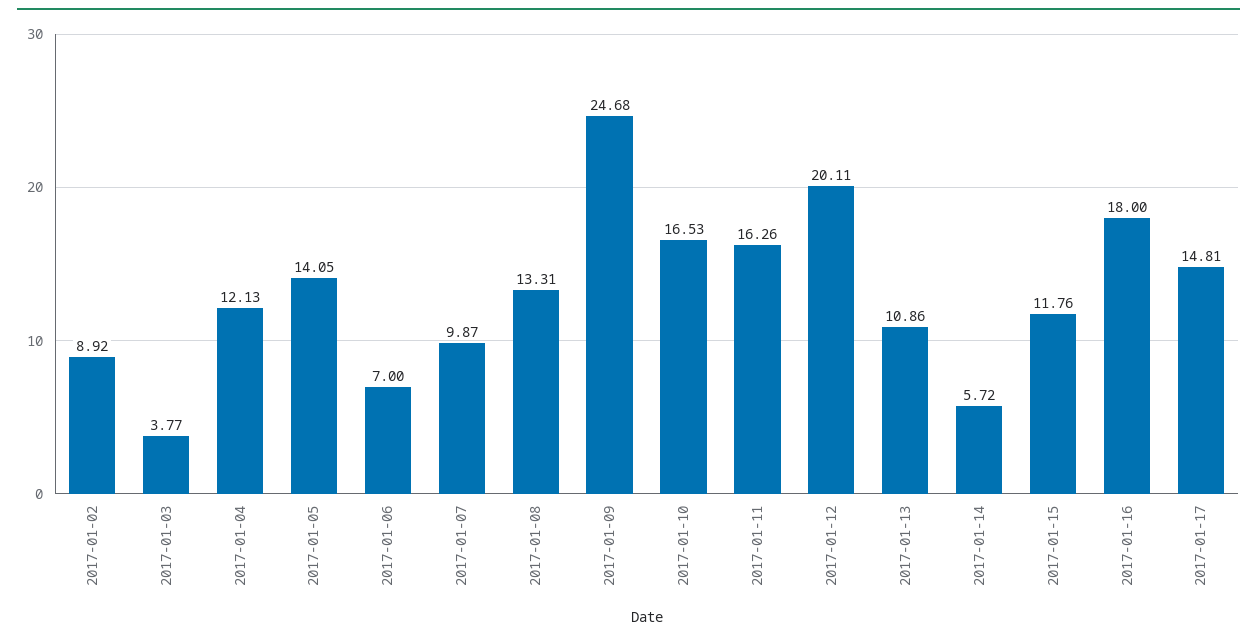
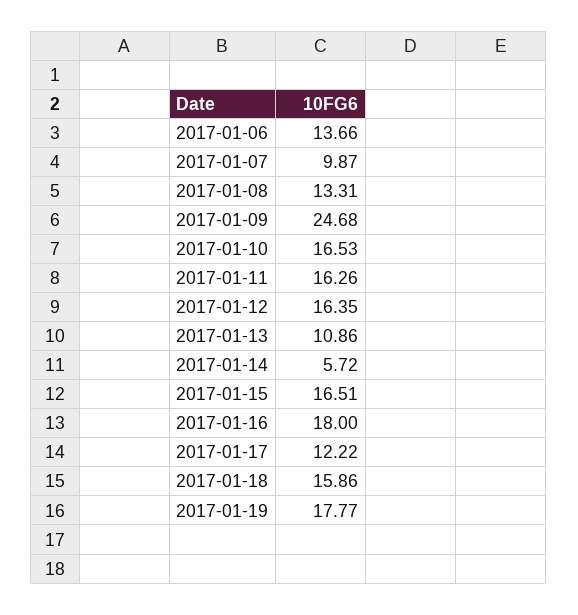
2017-01-02: 8.92 -> none
2017-01-03: 3.77 -> none
2017-01-04: 12.13 -> none
2017-01-05: 14.05 -> none
2017-01-06: 7 -> 13.66
2017-01-12: 20.11 -> 16.35
2017-01-15: 11.76 -> 16.51
2017-01-17: 14.81 -> 12.22
2017-01-18: none -> 15.86
2017-01-19: none -> 17.77

